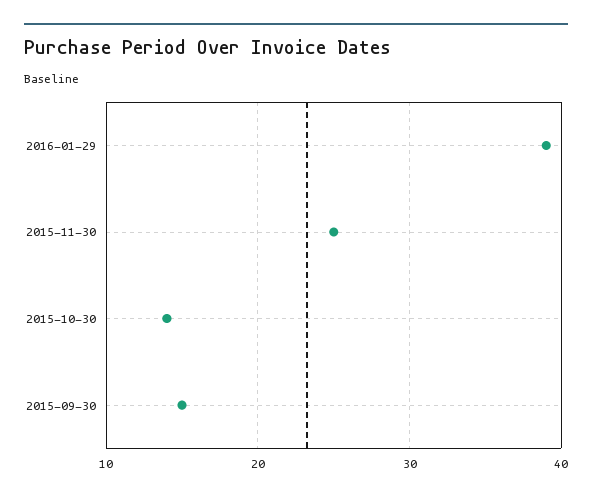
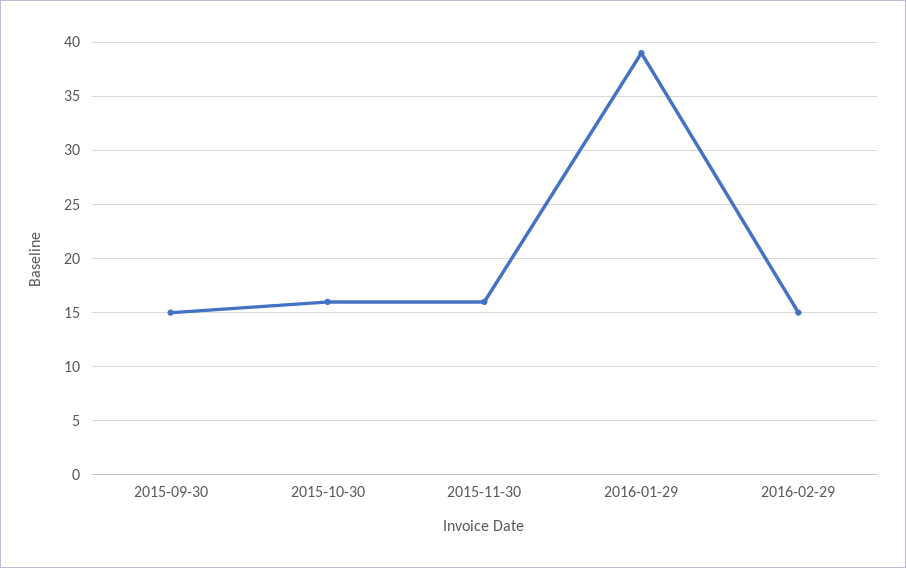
2015-11-30: 25 -> 16
2015-10-30: 14 -> 16
2016-02-29: none -> 15

